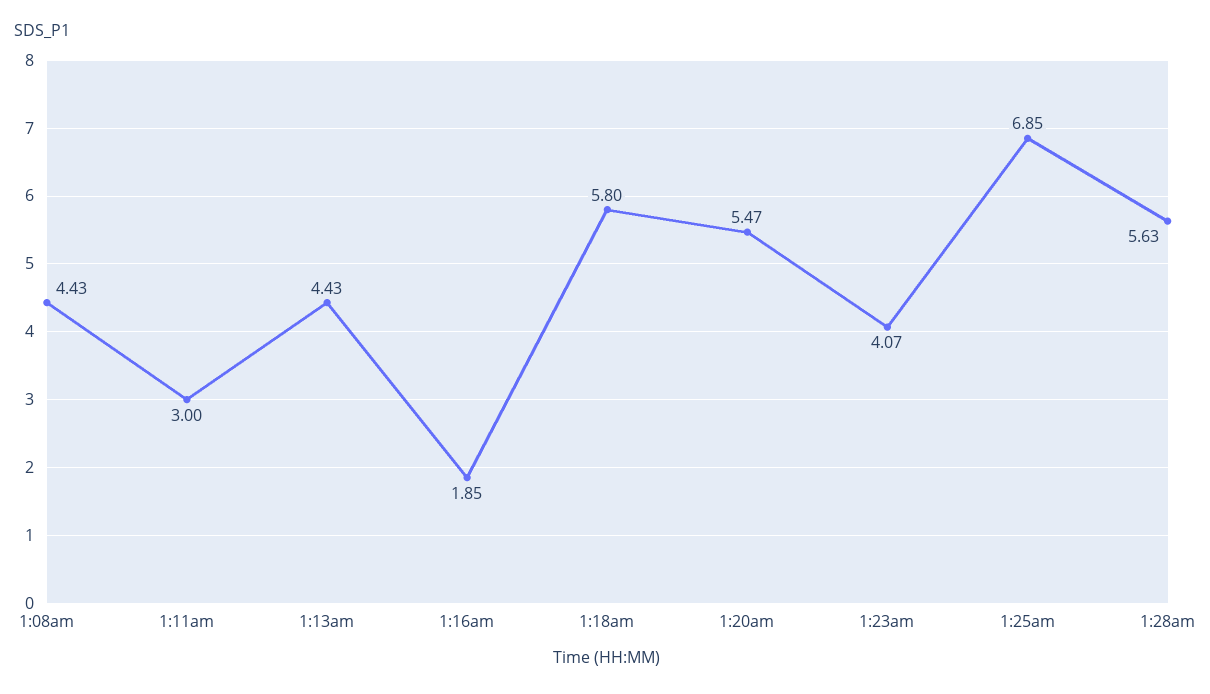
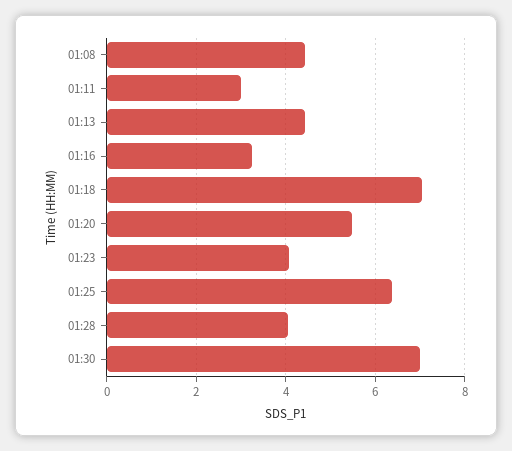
1:16am: 1.85 -> 3.2
1:18am: 5.8 -> 7
1:25am: 6.85 -> 6.4
1:28am: 5.63 -> 4
01:30: none -> 7

